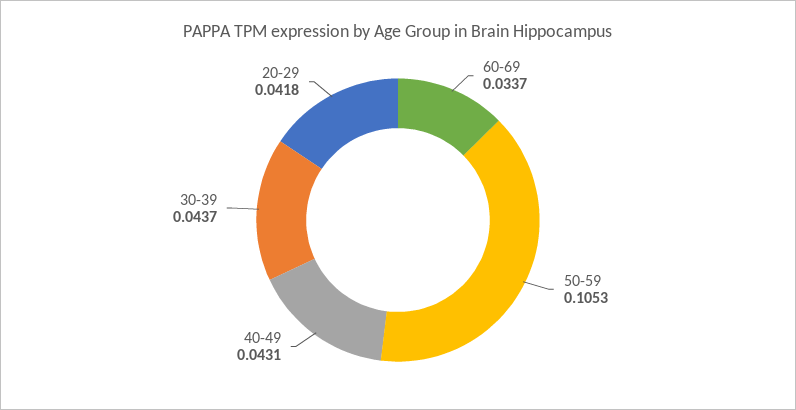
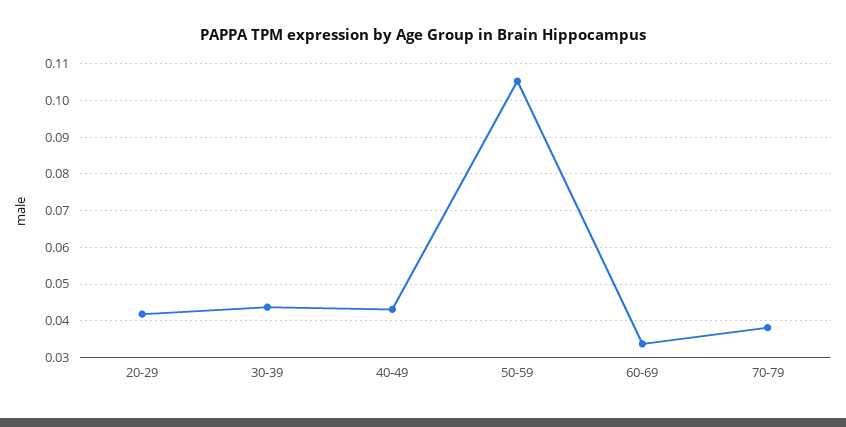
70-79: none -> 0.038

